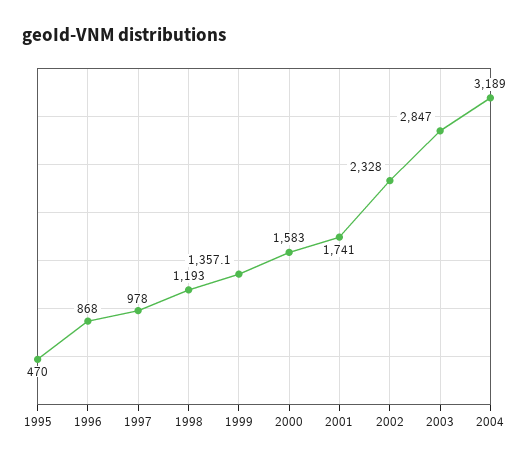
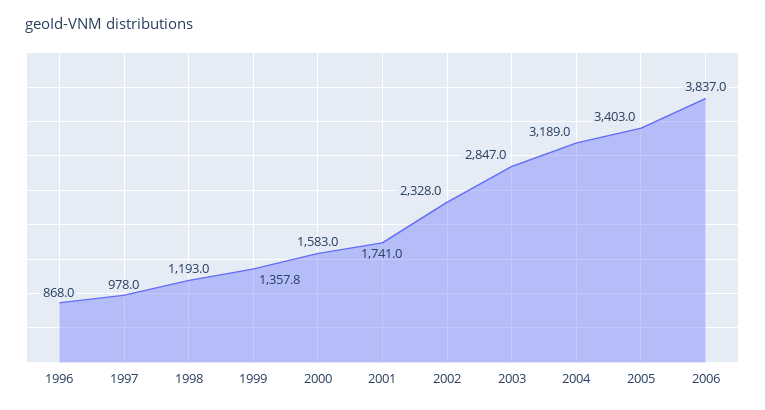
1995: 470 -> none
1999: 1357.1 -> 1357.8
2005: none -> 3403
2006: none -> 3837

